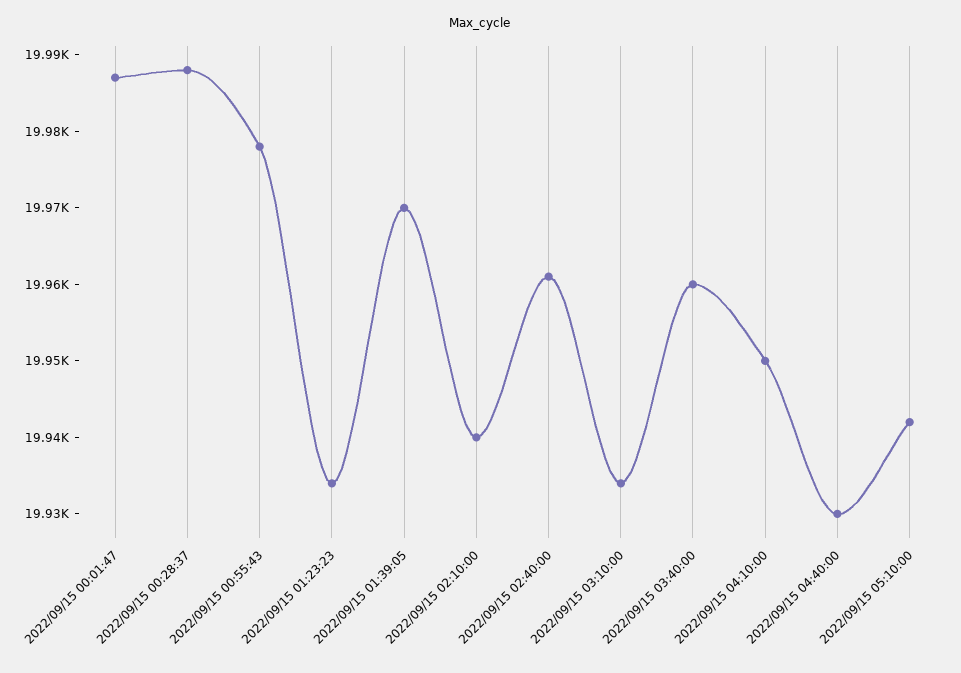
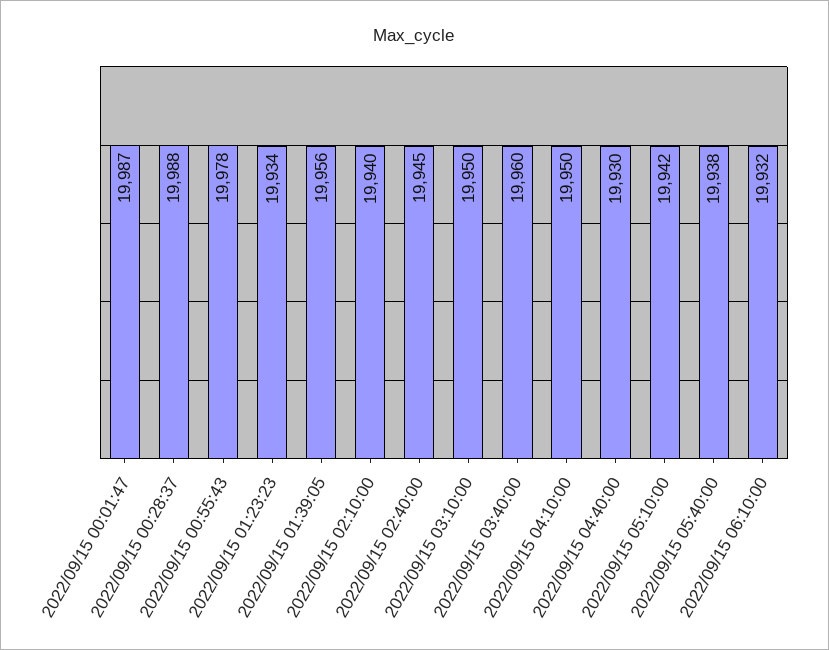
2022/09/15 01:39:05: 19970 -> 19956
2022/09/15 02:40:00: 19960 -> 19945
2022/09/15 03:10:00: 19935 -> 19950
2022/09/15 05:40:00: none -> 19938
2022/09/15 06:10:00: none -> 19932

